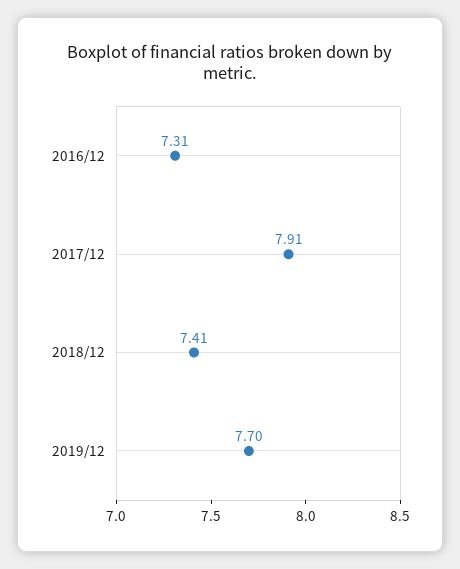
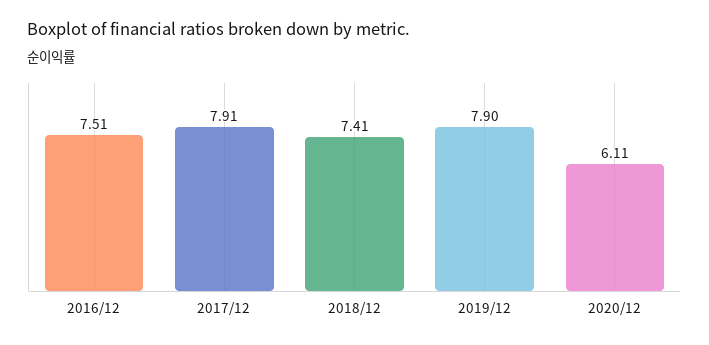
2016/12: 7.31 -> 7.51
2019/12: 7.7 -> 7.9
2020/12: none -> 6.11

